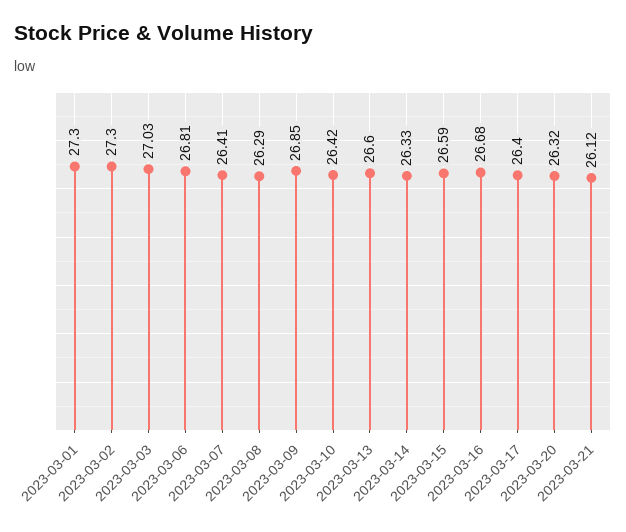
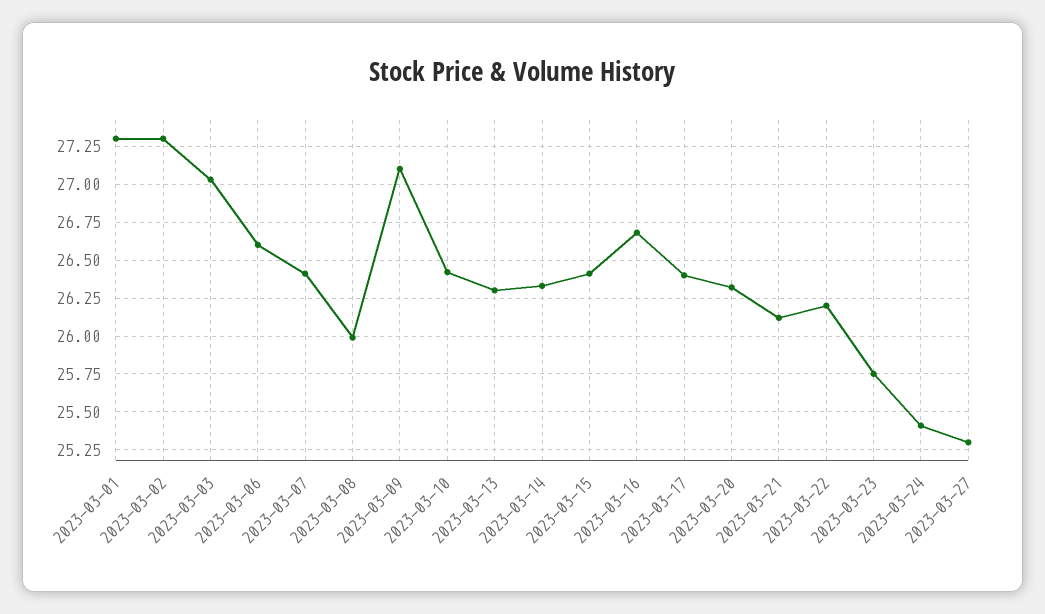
2023-03-06: 26.81 -> 26.6
2023-03-08: 26.29 -> 26
2023-03-09: 26.85 -> 27.1
2023-03-13: 26.6 -> 26.3
2023-03-15: 26.59 -> 26.4
2023-03-22: none -> 26.2
2023-03-23: none -> 25.75
2023-03-24: none -> 25.4
2023-03-27: none -> 25.3

